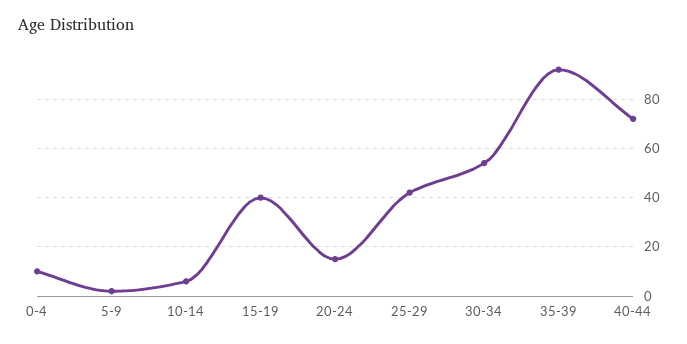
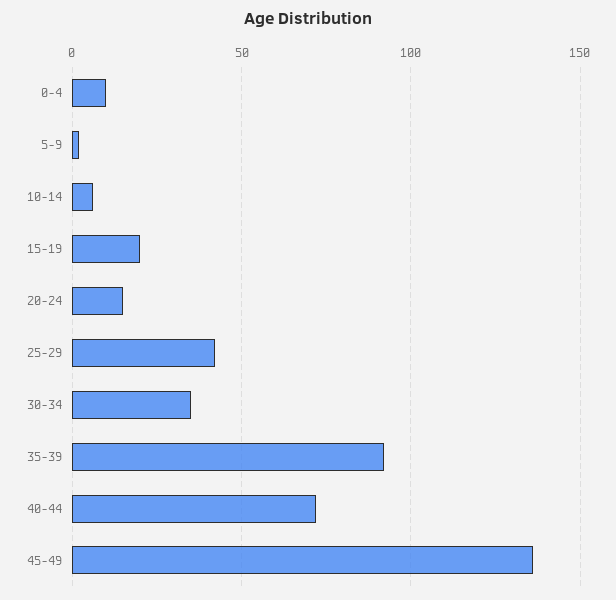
15-19: 40 -> 20
30-34: 55 -> 35
45-49: none -> 135

